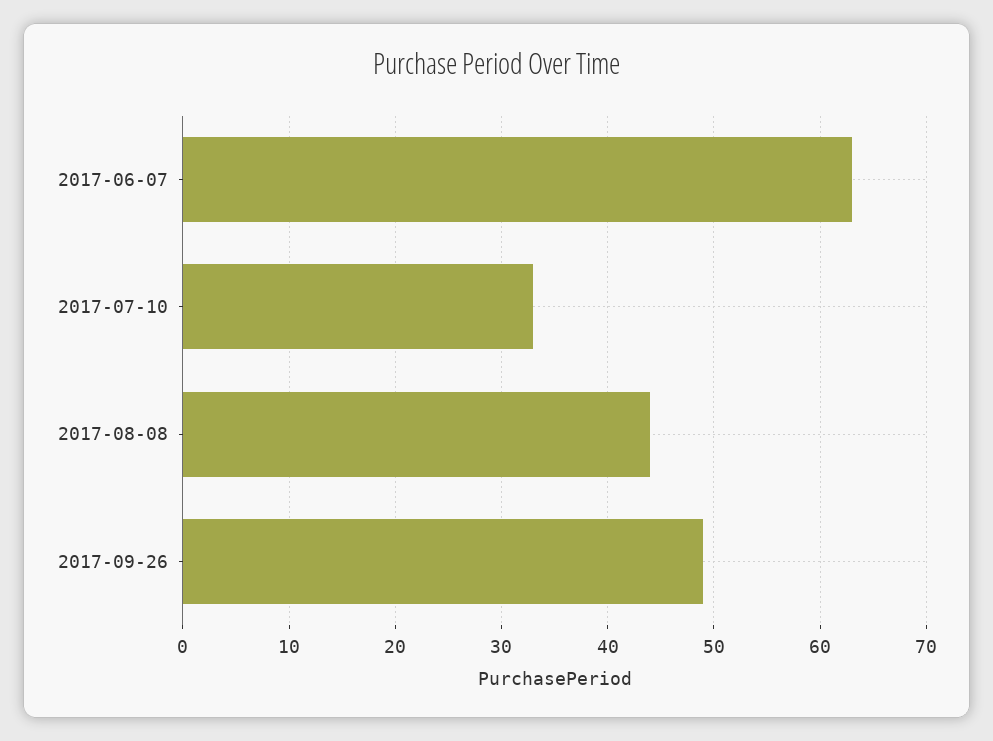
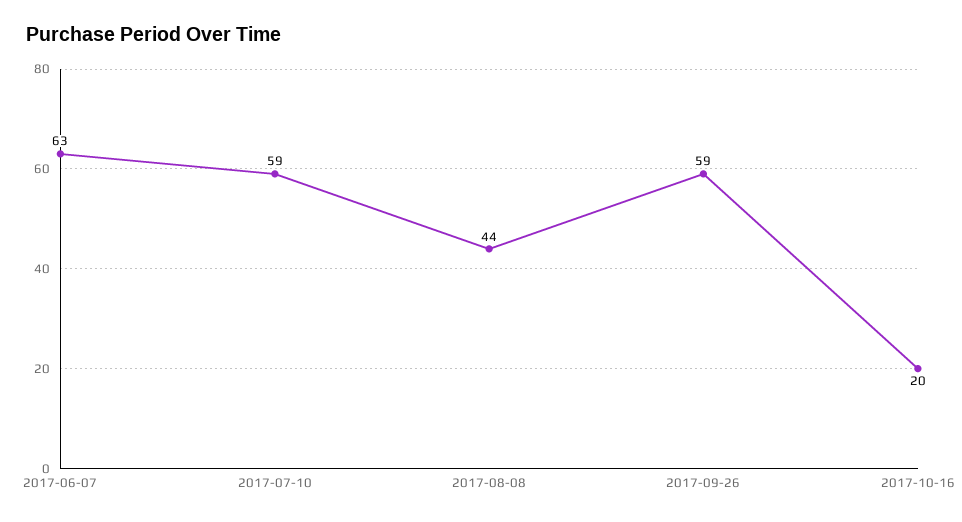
2017-07-10: 33 -> 59
2017-09-26: 49 -> 59
2017-10-16: none -> 20

